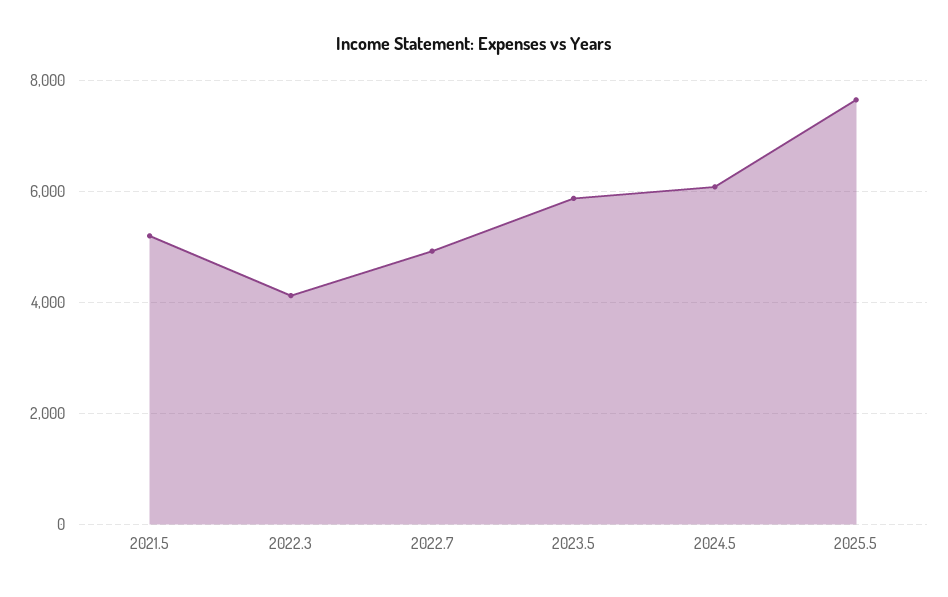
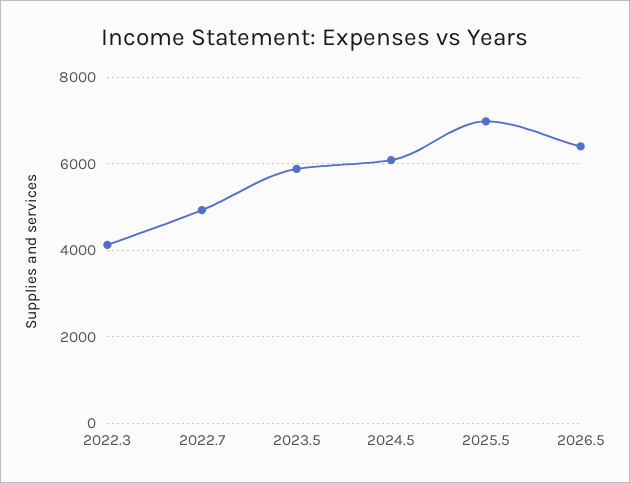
2021.5: 5200 -> none
2025.5: 7600 -> 7000
2026.5: none -> 6400

